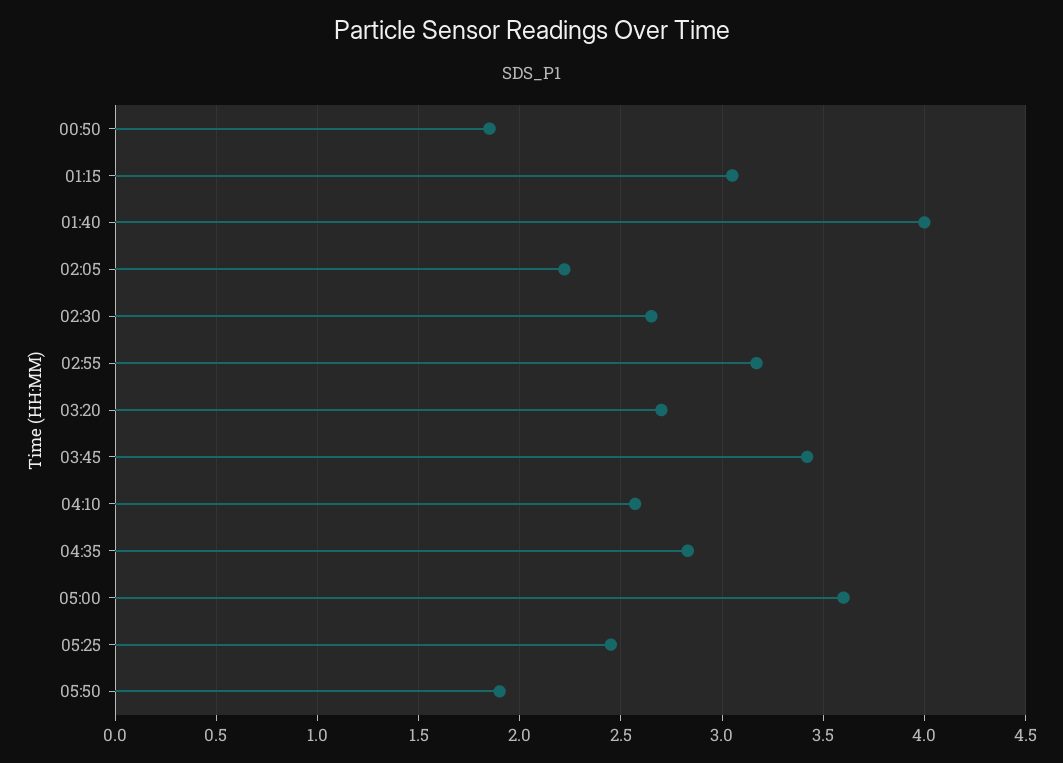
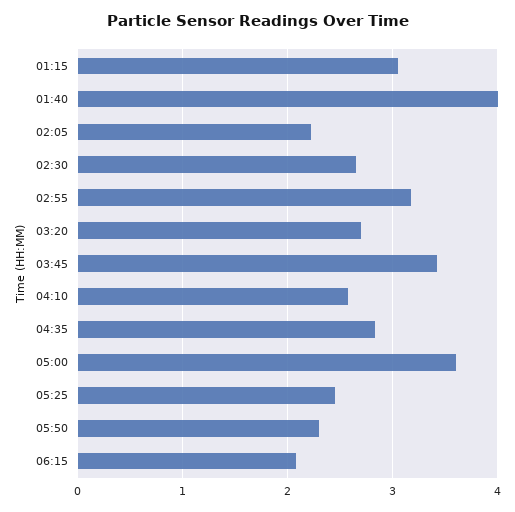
00:50: 1.85 -> none
05:50: 1.9 -> 2.3
06:15: none -> 2.1

